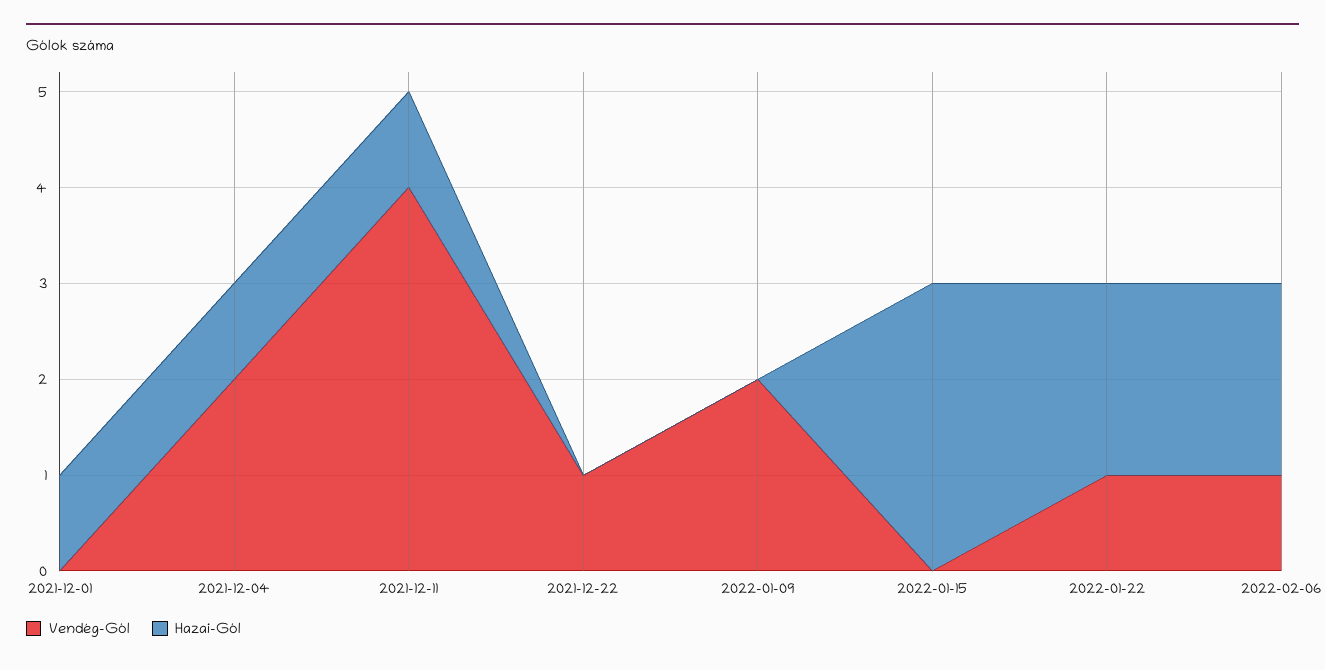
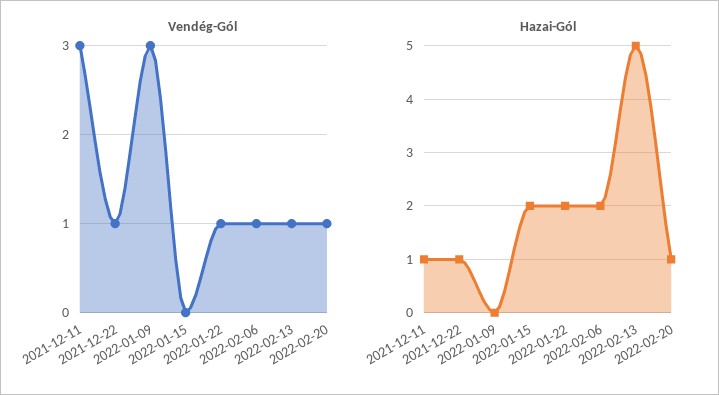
Vendég-Gól, 2021-12-01: 0 -> none
Hazai-Gól, 2021-12-01: 1 -> none
Vendég-Gól, 2021-12-04: 2 -> none
Hazai-Gól, 2021-12-04: 1 -> none
Vendég-Gól, 2021-12-11: 4 -> 3
Hazai-Gól, 2021-12-22: 0 -> 1
Vendég-Gól, 2022-01-09: 2 -> 3
Hazai-Gól, 2022-01-15: 3 -> 2
Vendég-Gól, 2022-02-13: none -> 1
Vendég-Gól, 2022-02-20: none -> 1
Hazai-Gól, 2022-02-13: none -> 5
Hazai-Gól, 2022-02-20: none -> 1

